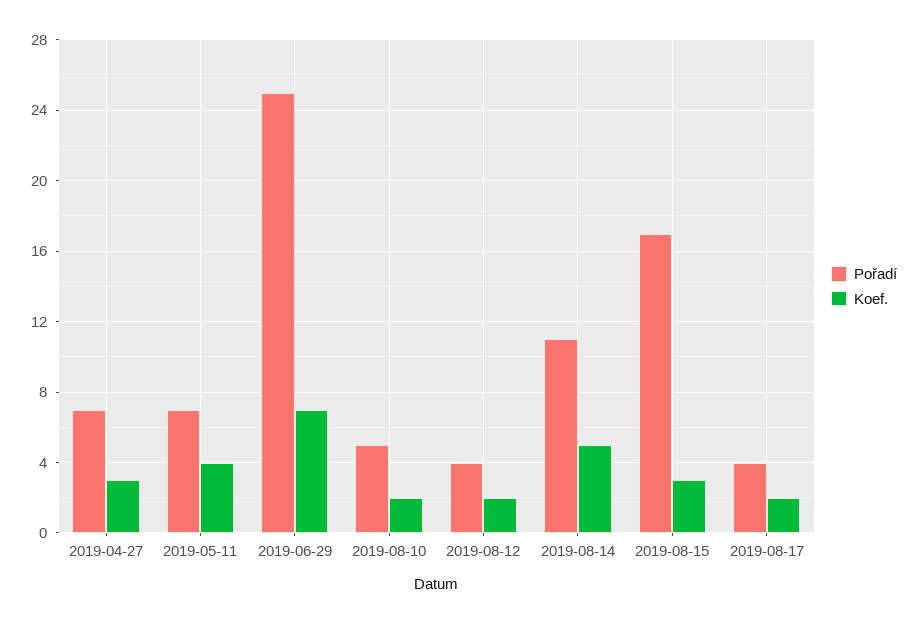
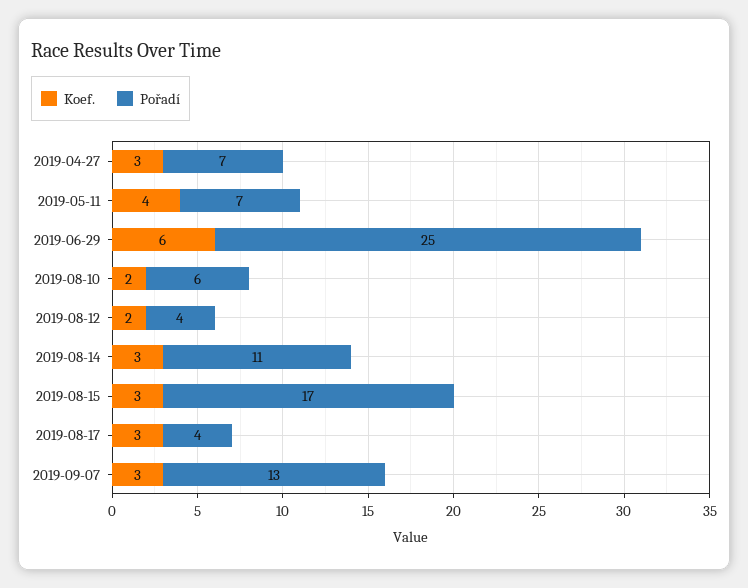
Koef., 2019-06-29: 7 -> 6
Pořadí, 2019-08-10: 5 -> 6
Koef., 2019-08-14: 5 -> 3
Koef., 2019-08-17: 2 -> 3
Koef., 2019-09-07: none -> 3
Pořadí, 2019-09-07: none -> 13

